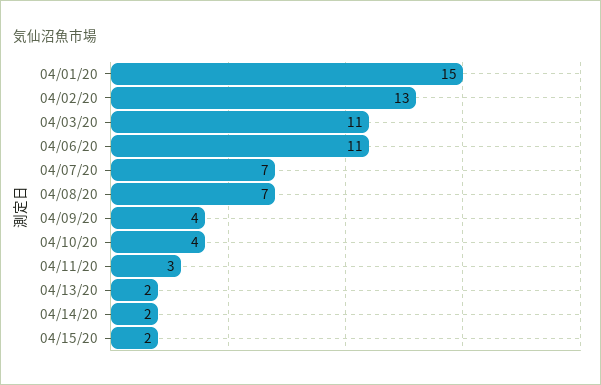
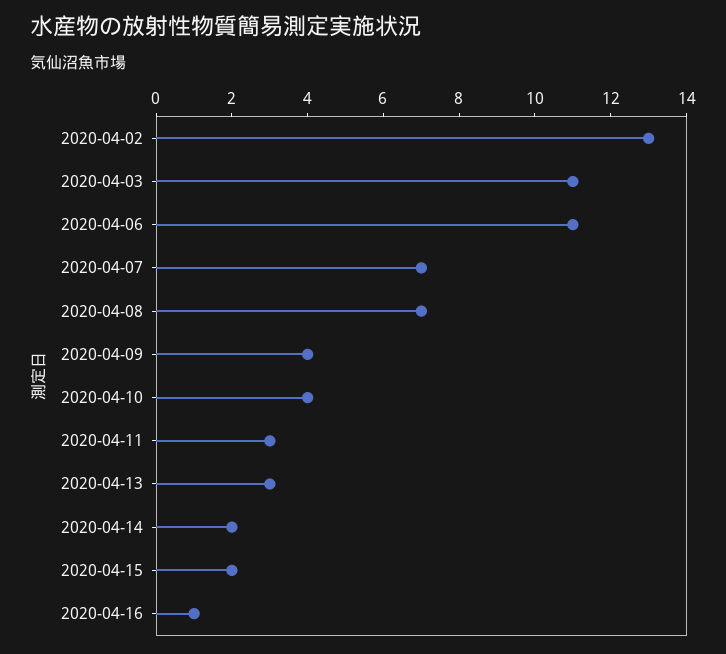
04/01/20: 15 -> none
04/13/20: 2 -> 3
2020-04-16: none -> 1

